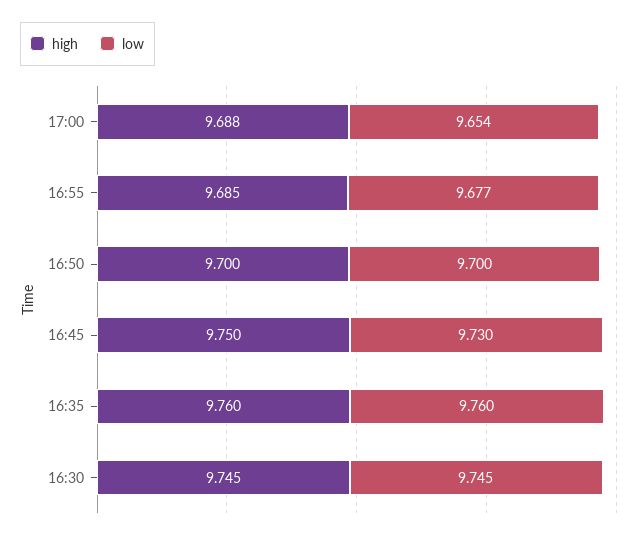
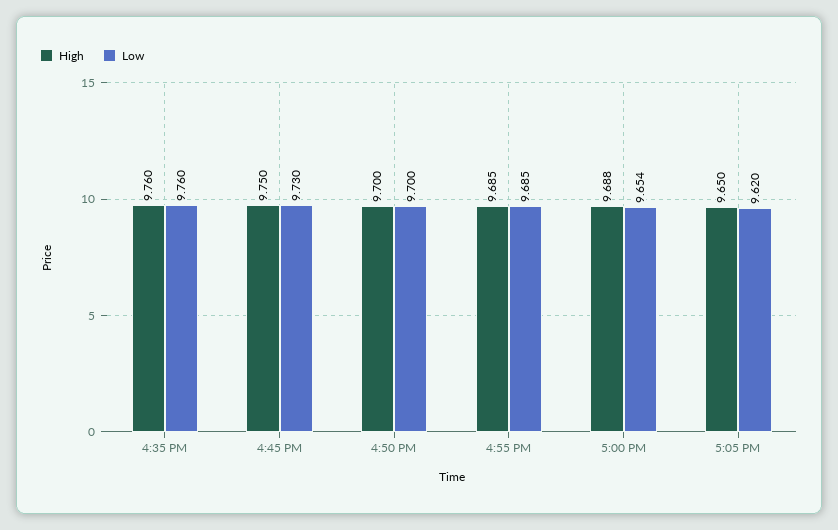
low, 16:55: 9.677 -> 9.685
high, 16:30: 9.745 -> none
low, 16:30: 9.745 -> none
high, 5:05 PM: none -> 9.65
low, 5:05 PM: none -> 9.62

